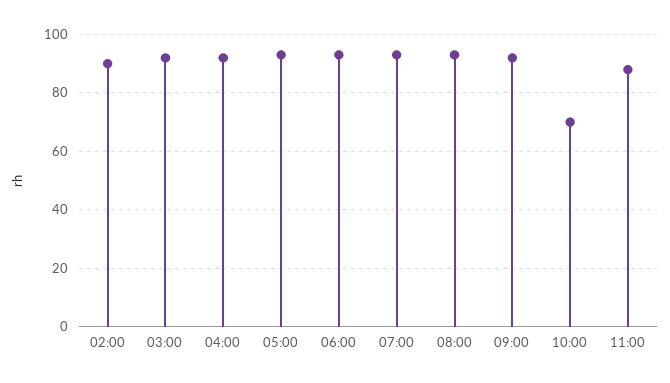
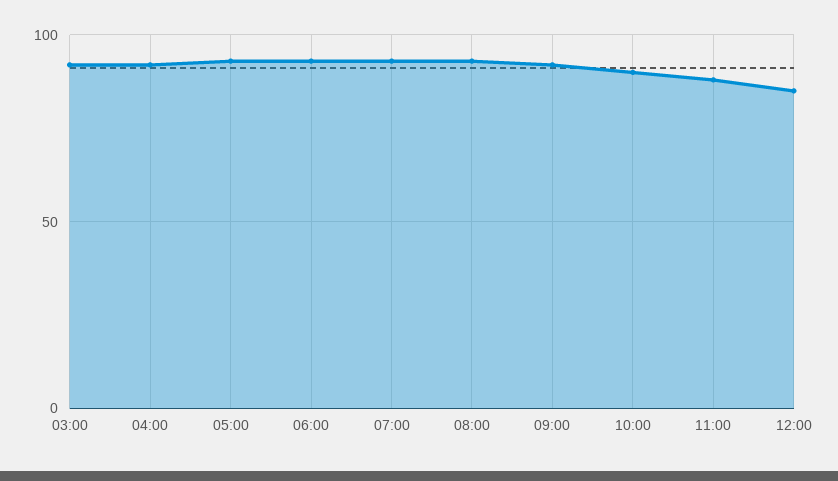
02:00: 90 -> none
10:00: 70 -> 90
12:00: none -> 85

